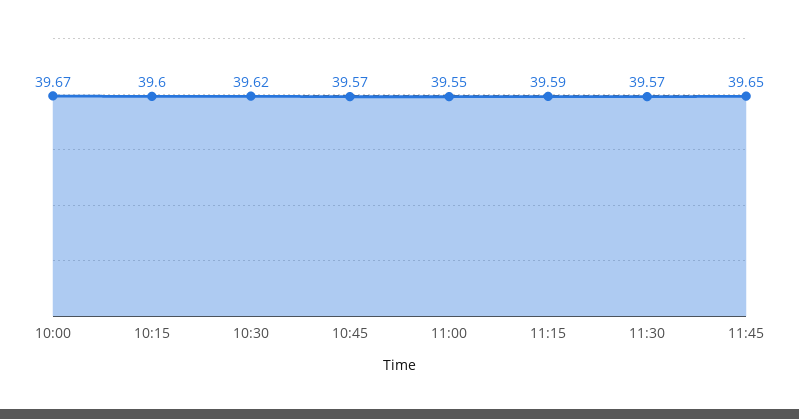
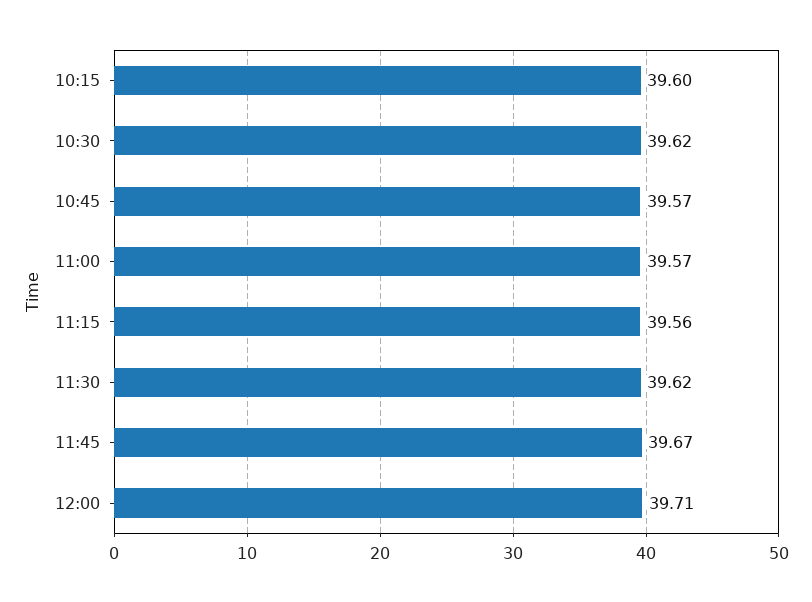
10:00: 39.67 -> none
11:00: 39.55 -> 39.57
11:15: 39.59 -> 39.56
11:30: 39.57 -> 39.62
11:45: 39.65 -> 39.67
12:00: none -> 39.71

